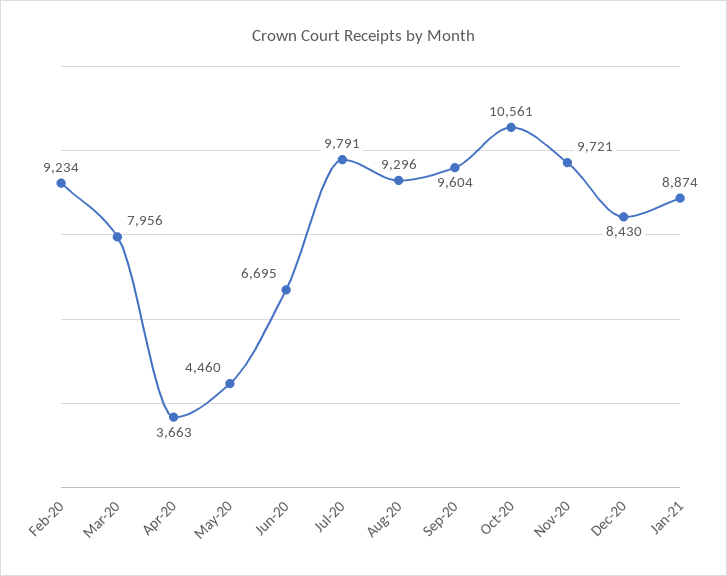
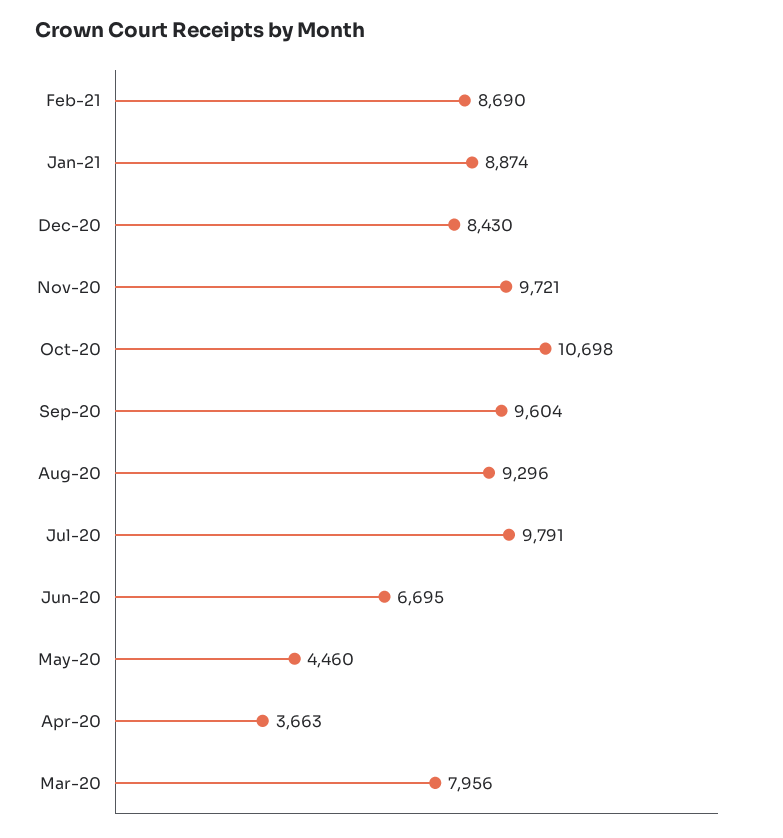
Feb-20: 9234 -> none
Oct-20: 10561 -> 10698
Feb-21: none -> 8690

